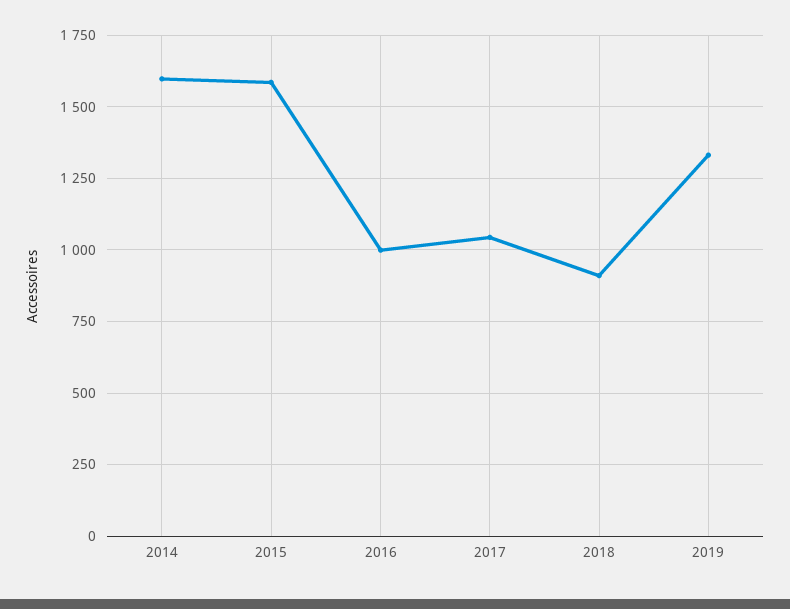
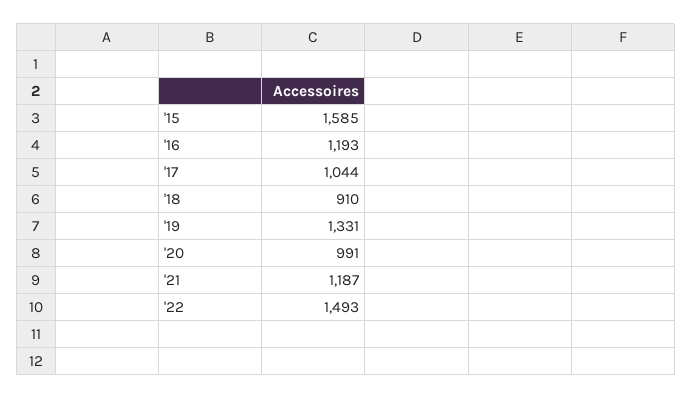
2014: 1600 -> none
2016: 1000 -> 1193
'20: none -> 991
'21: none -> 1187
'22: none -> 1493

